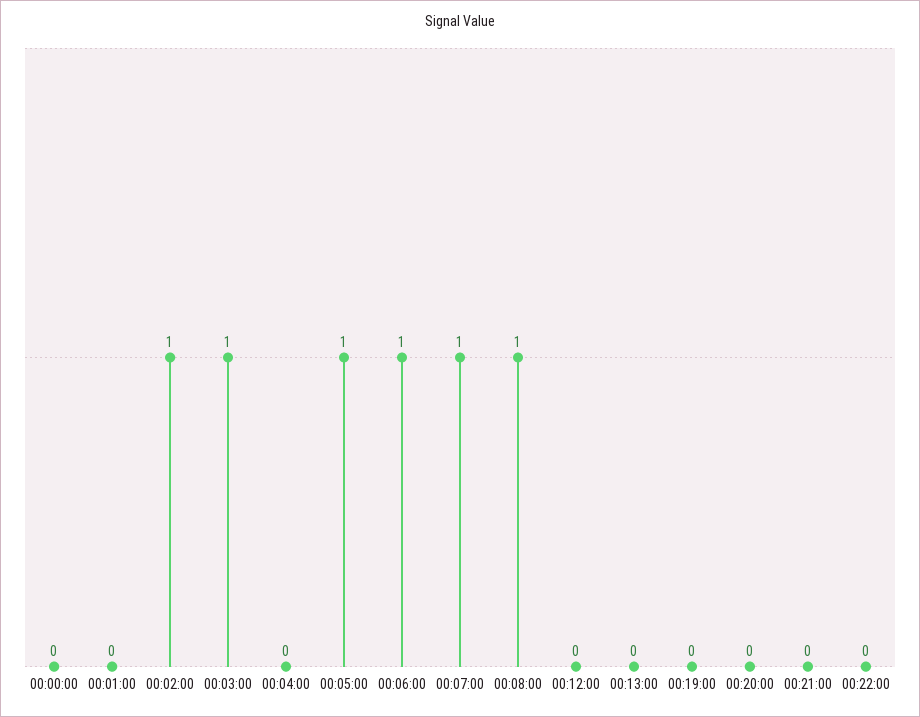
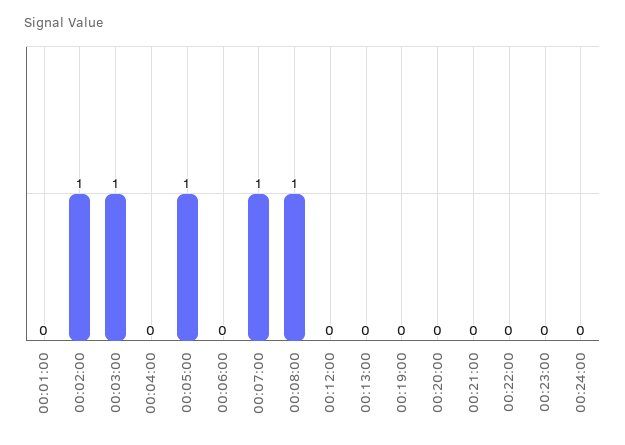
00:00:00: 0 -> none
00:06:00: 1 -> 0
00:23:00: none -> 0
00:24:00: none -> 0

